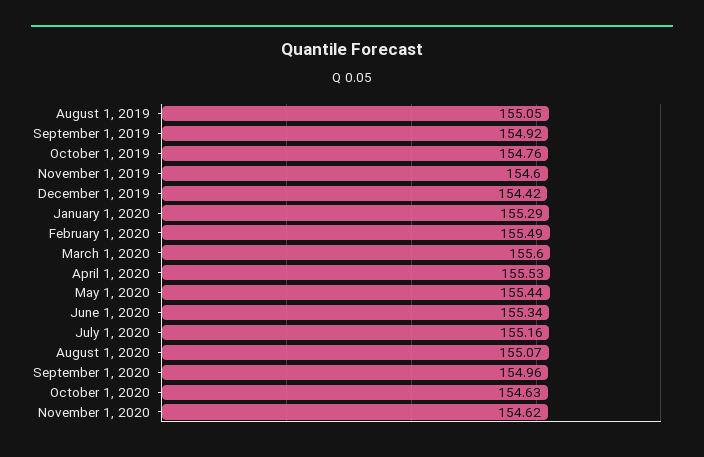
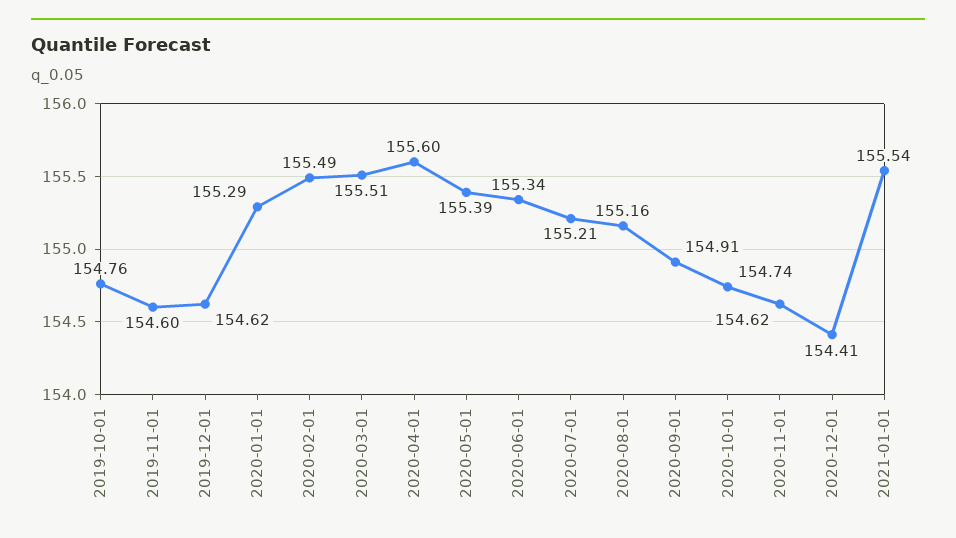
August 1, 2019: 155.05 -> none
September 1, 2019: 154.92 -> none
December 1, 2019: 154.42 -> 154.62
March 1, 2020: 155.6 -> 155.51
April 1, 2020: 155.53 -> 155.6
May 1, 2020: 155.44 -> 155.39
July 1, 2020: 155.16 -> 155.21
August 1, 2020: 155.07 -> 155.16
September 1, 2020: 154.96 -> 154.91
October 1, 2020: 154.63 -> 154.74
2020-12-01: none -> 154.41
2021-01-01: none -> 155.54

